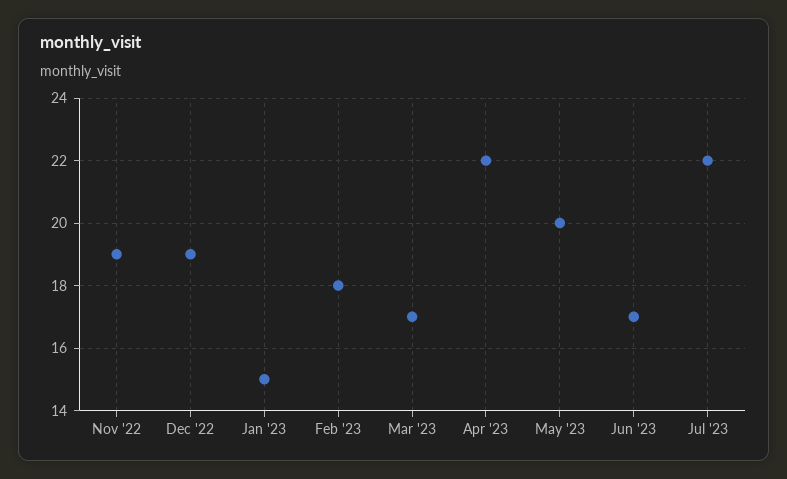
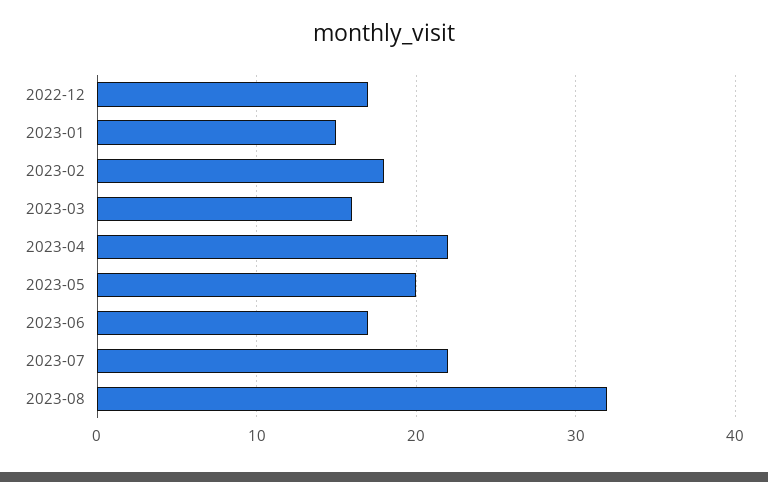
Nov '22: 19 -> none
Dec '22: 19 -> 17
Mar '23: 17 -> 16
2023-08: none -> 32

